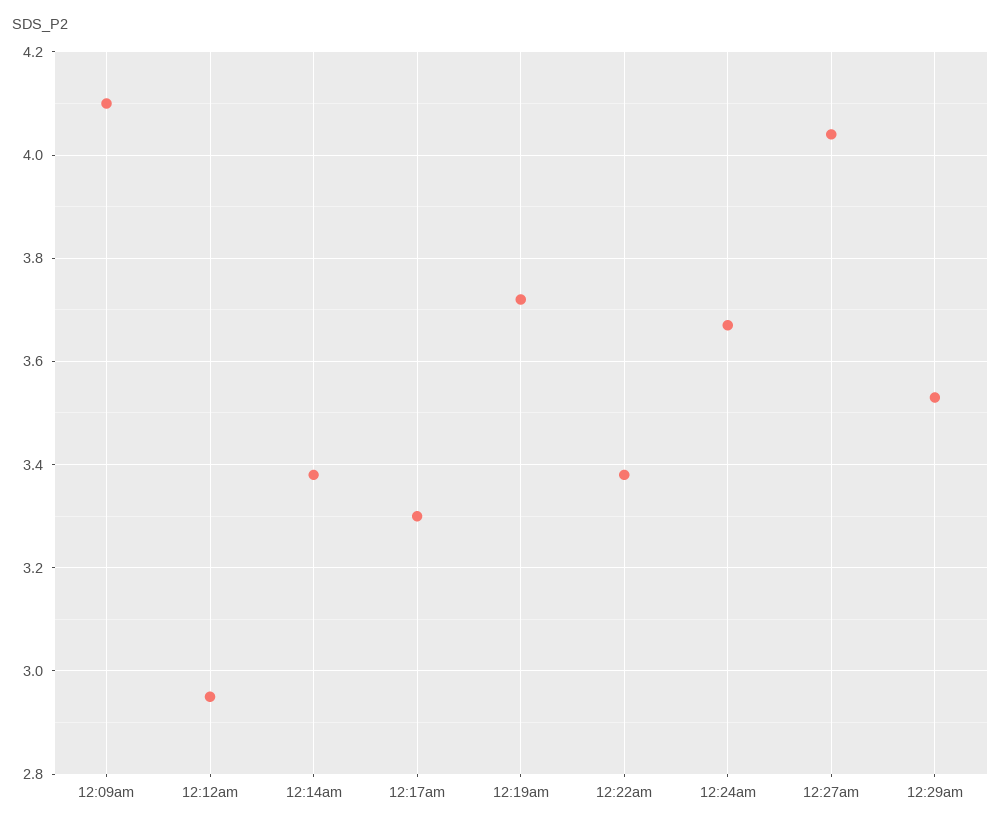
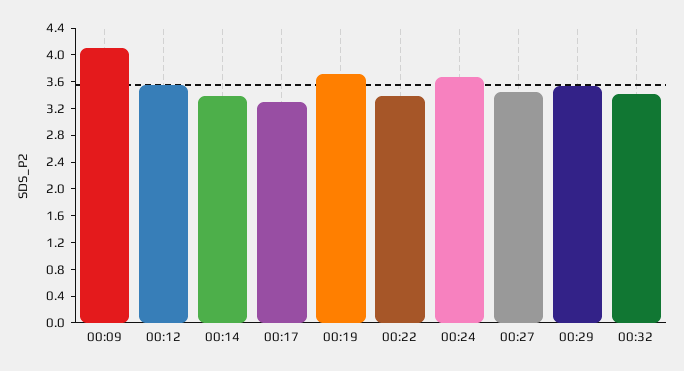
12:12am: 2.95 -> 3.6
12:27am: 4.05 -> 3.4
00:32: none -> 3.4

